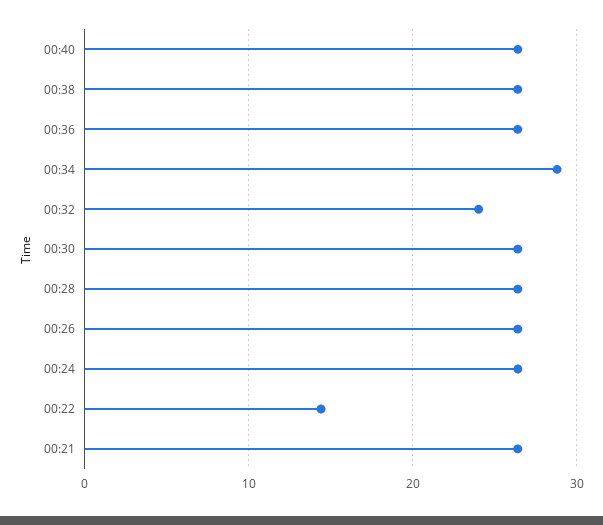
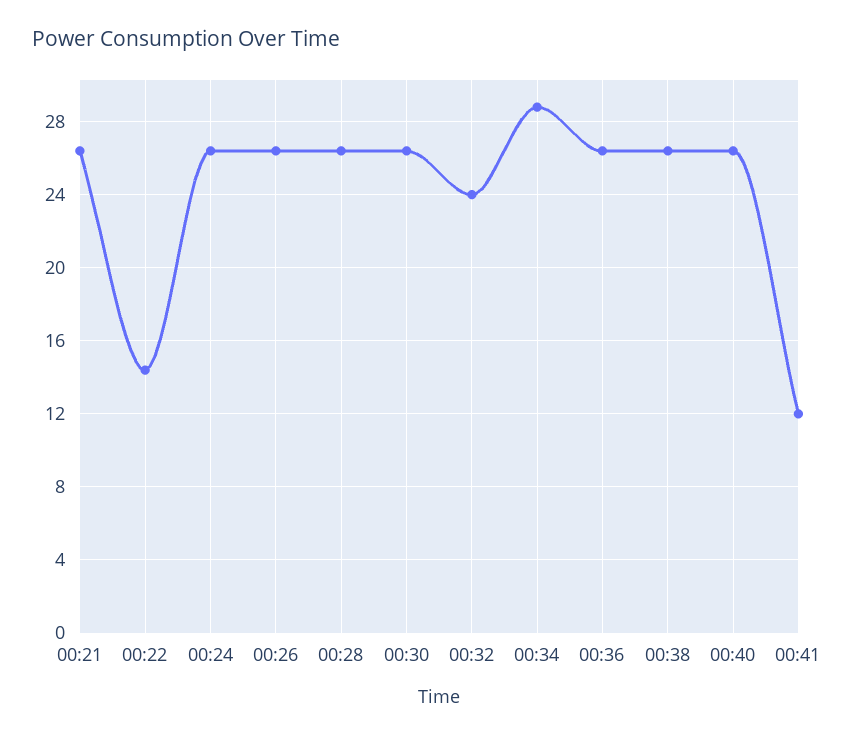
00:41: none -> 12

